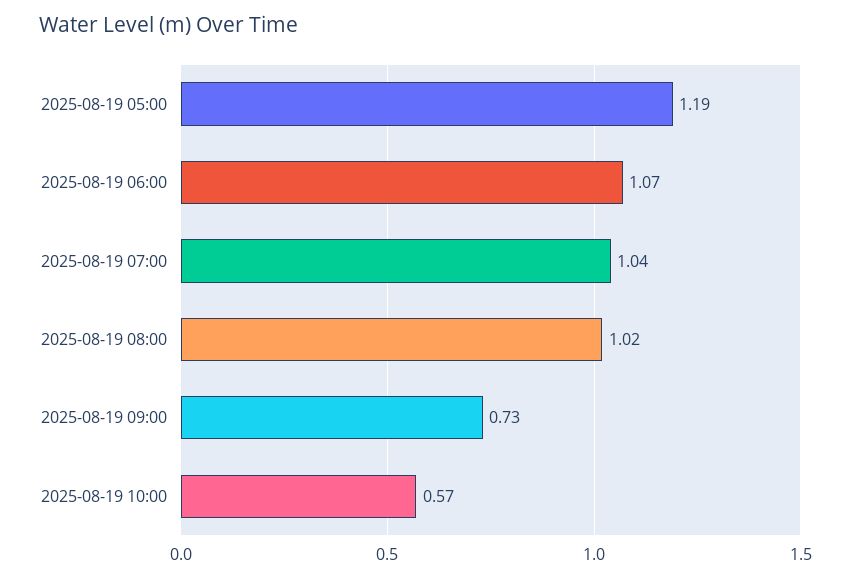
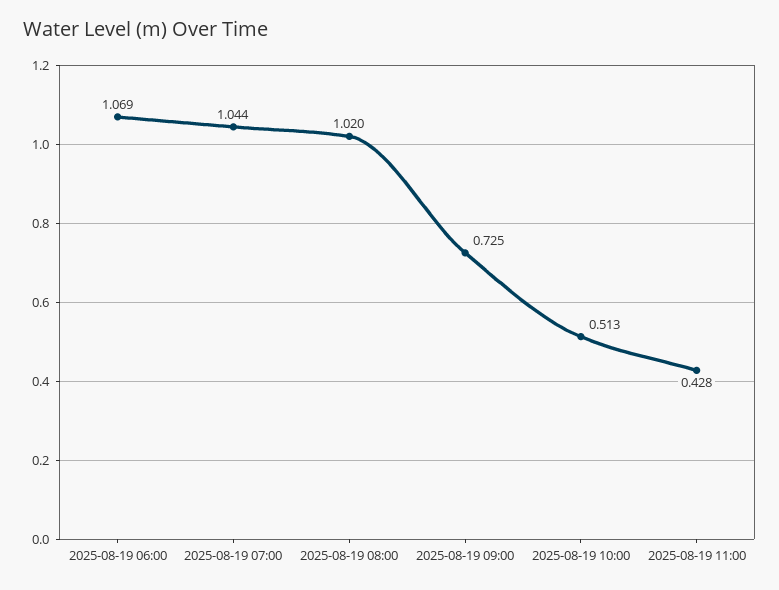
2025-08-19 05:00: 1.19 -> none
2025-08-19 10:00: 0.57 -> 0.513
2025-08-19 11:00: none -> 0.428

